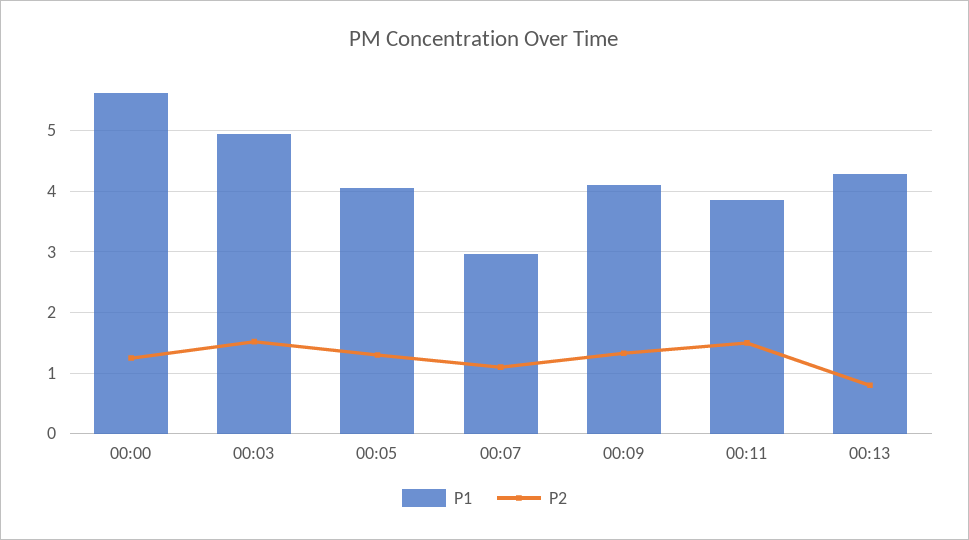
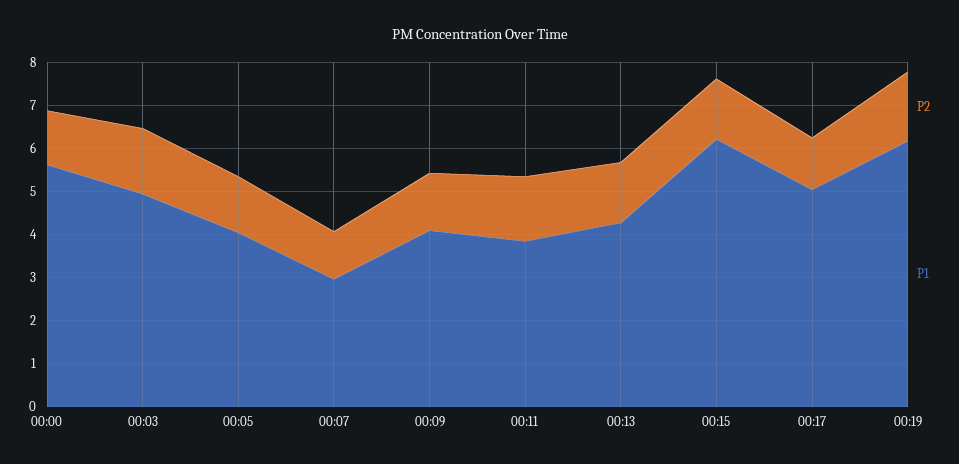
P2, 00:13: 0.8 -> 1.4
P2, 00:15: none -> 1.4
P1, 00:15: none -> 6.2
P2, 00:17: none -> 1.2
P1, 00:17: none -> 5
P2, 00:19: none -> 1.6
P1, 00:19: none -> 6.2

